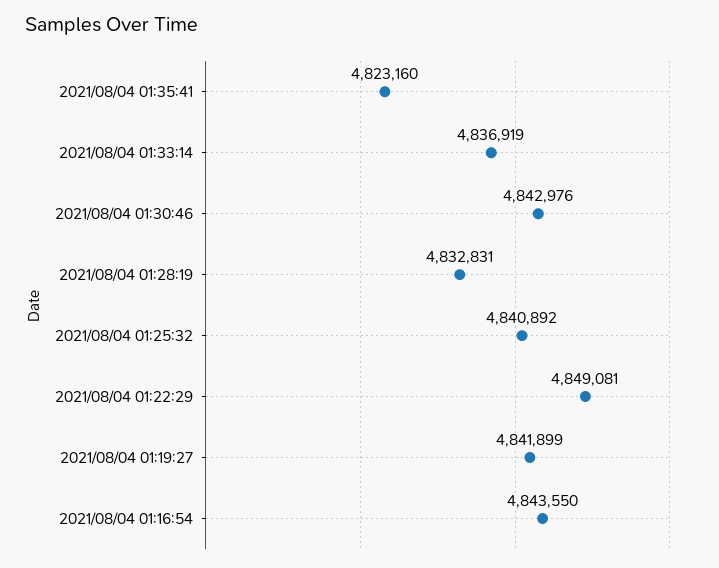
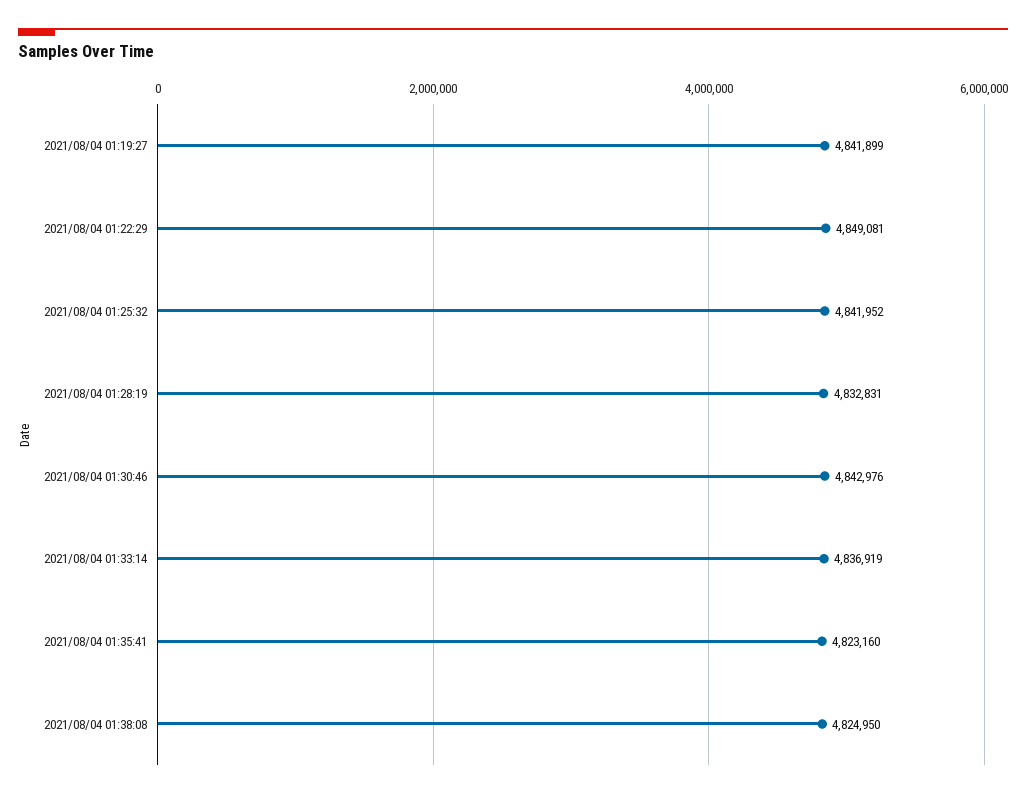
2021/08/04 01:25:32: 4840892 -> 4841952
2021/08/04 01:16:54: 4843550 -> none
2021/08/04 01:38:08: none -> 4824950

